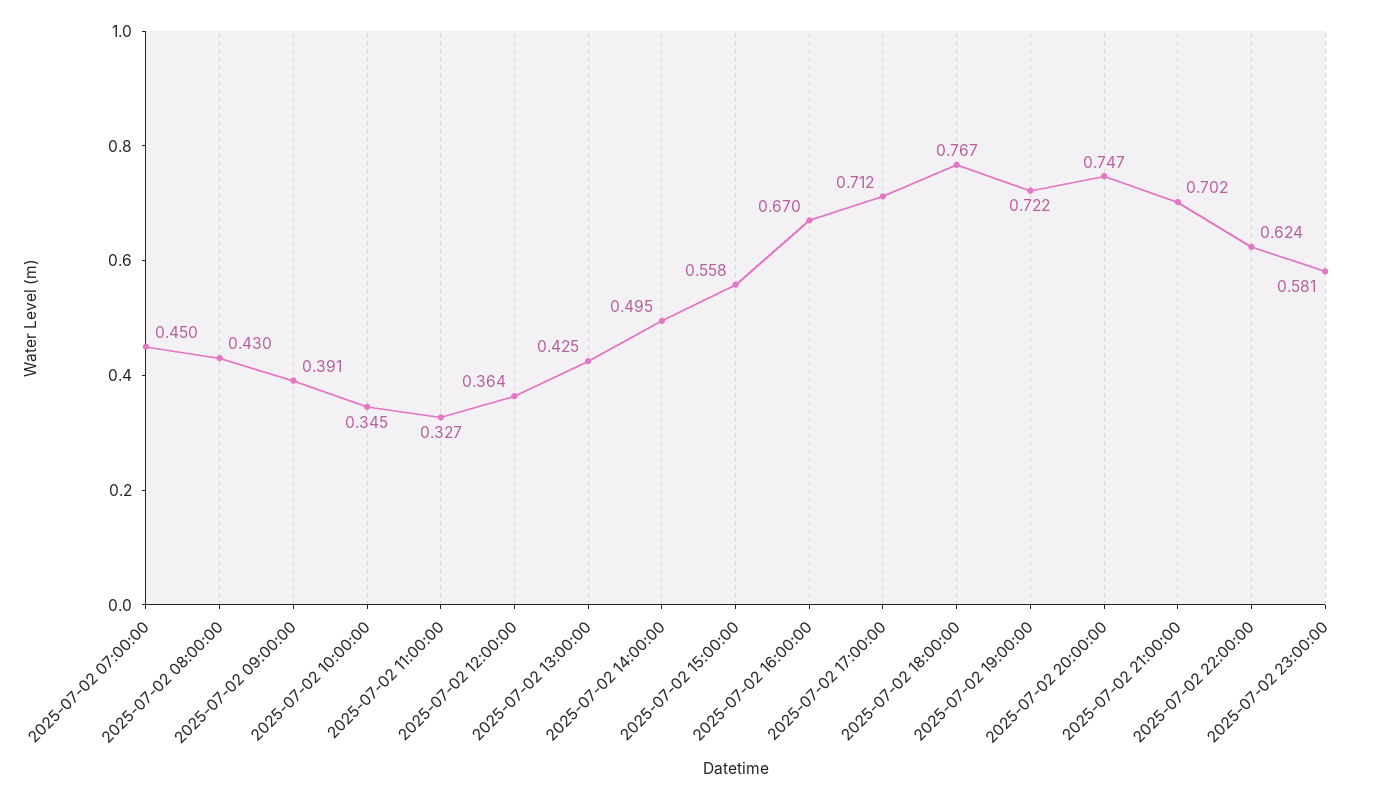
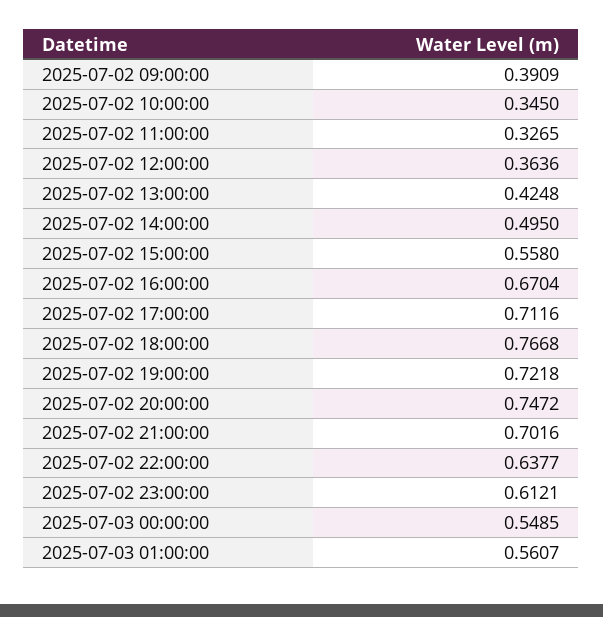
2025-07-02 07:00:00: 0.45 -> none
2025-07-02 08:00:00: 0.43 -> none
2025-07-02 22:00:00: 0.624 -> 0.6377
2025-07-02 23:00:00: 0.581 -> 0.6121
2025-07-03 00:00:00: none -> 0.5485
2025-07-03 01:00:00: none -> 0.5607

